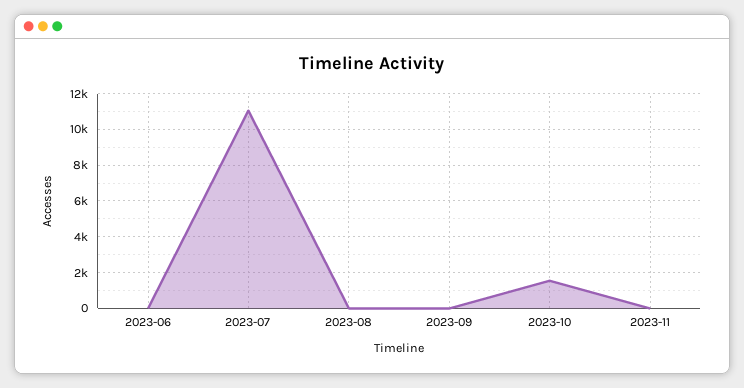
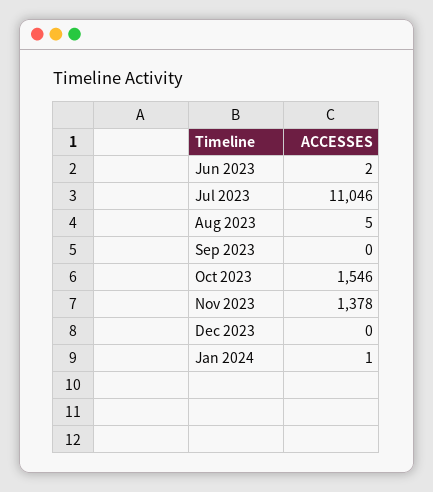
2023-11: 0 -> 1378
Dec 2023: none -> 0
Jan 2024: none -> 1

